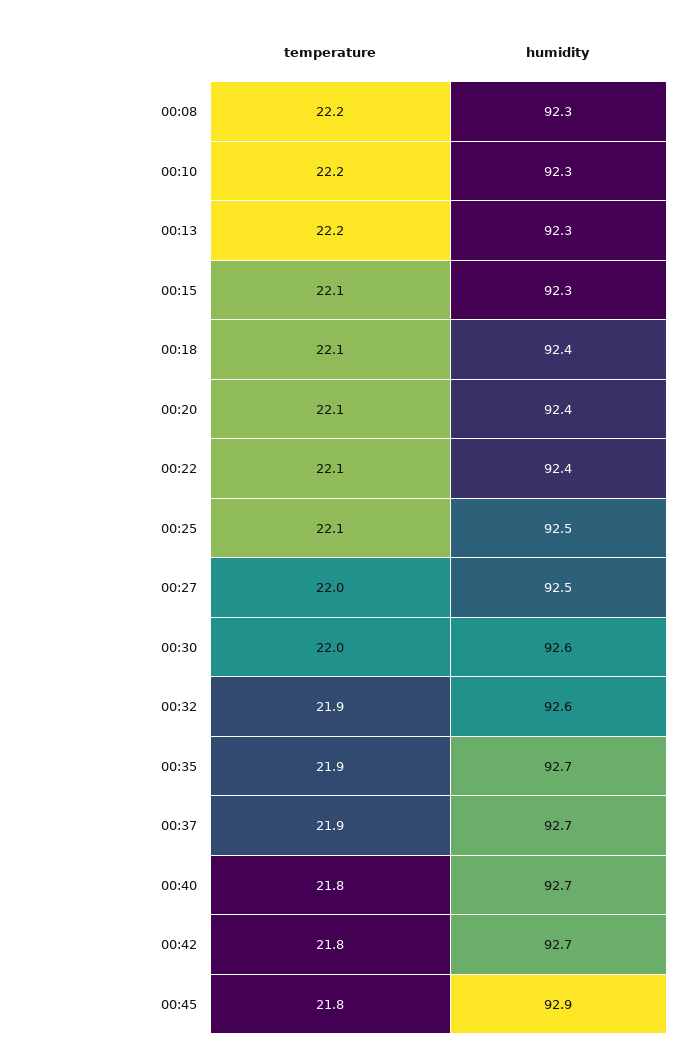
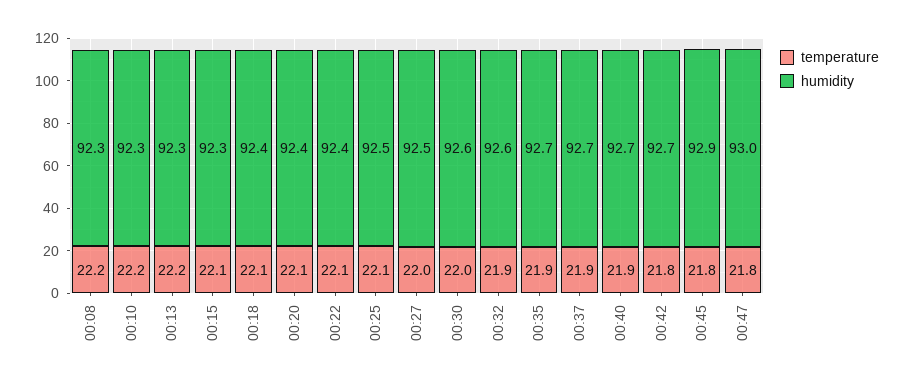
temperature, 00:40: 21.8 -> 21.9
temperature, 00:47: none -> 21.8
humidity, 00:47: none -> 93

